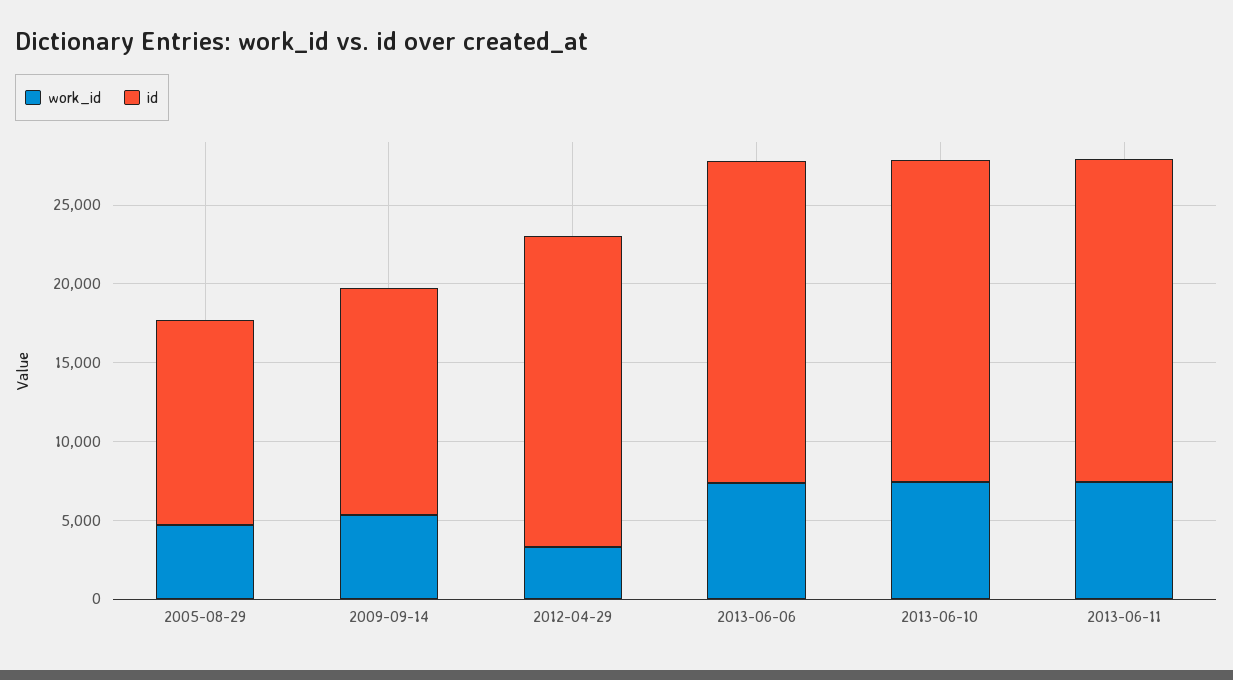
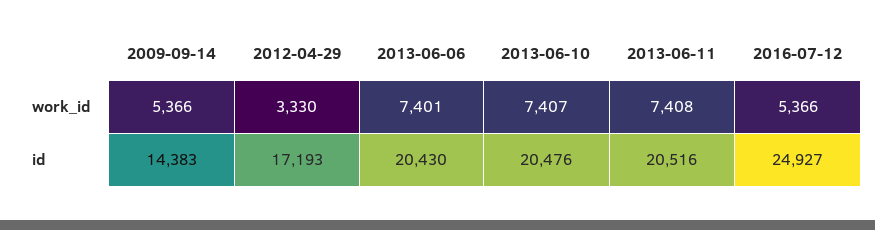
work_id, 2005-08-29: 5000 -> none
id, 2005-08-29: 13000 -> none
id, 2012-04-29: 20000 -> 17193
work_id, 2016-07-12: none -> 5366
id, 2016-07-12: none -> 24927

